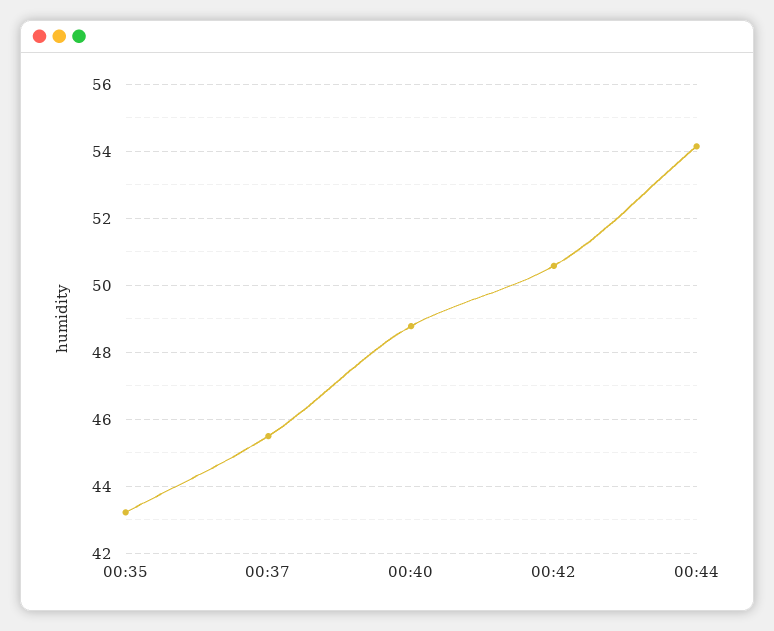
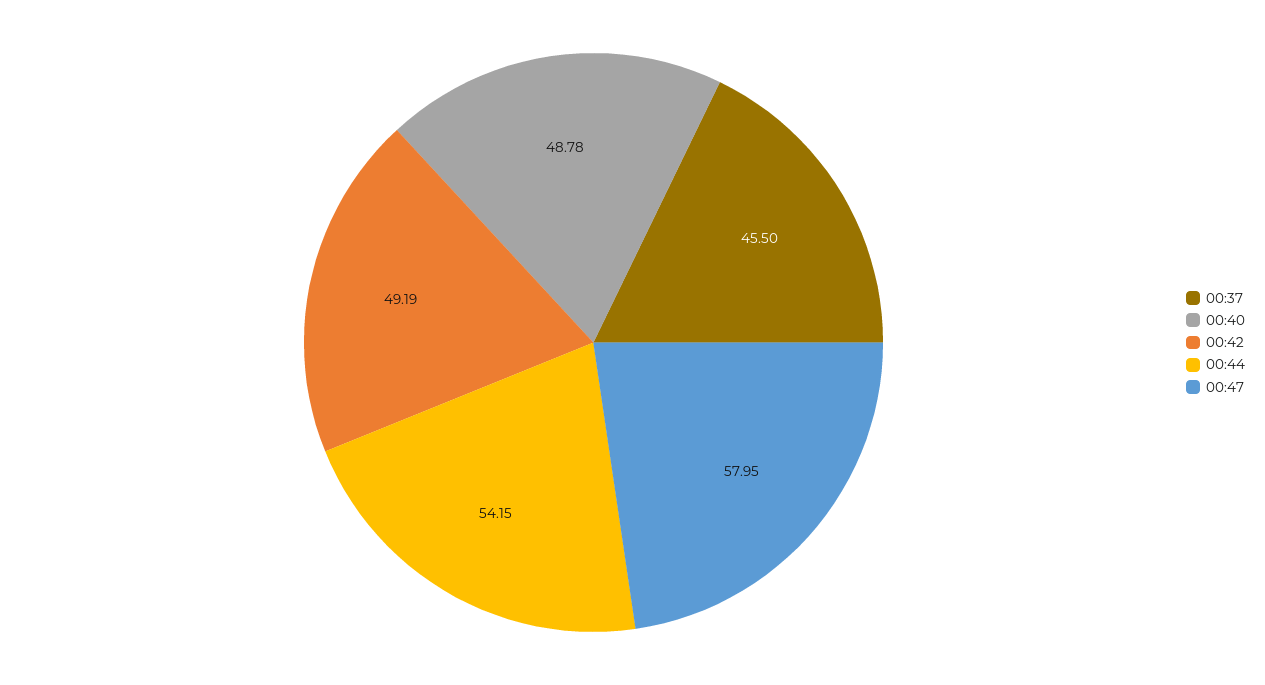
00:35: 43.2 -> none
00:42: 50.6 -> 49.19
00:47: none -> 57.95

